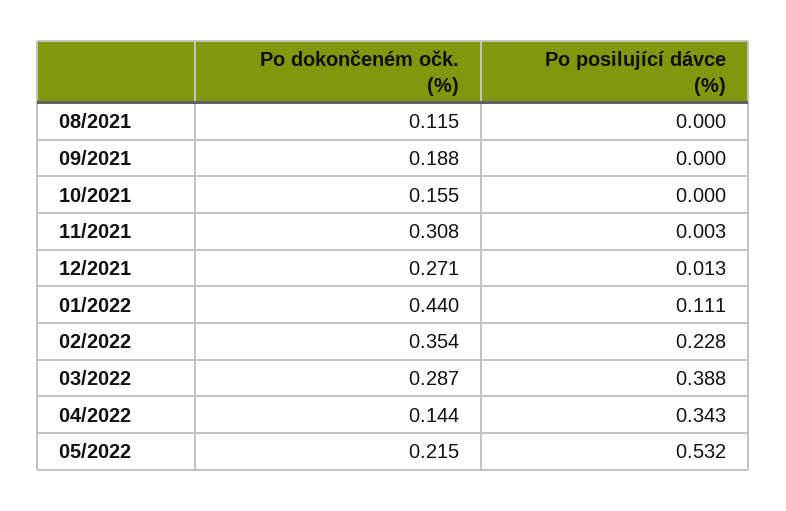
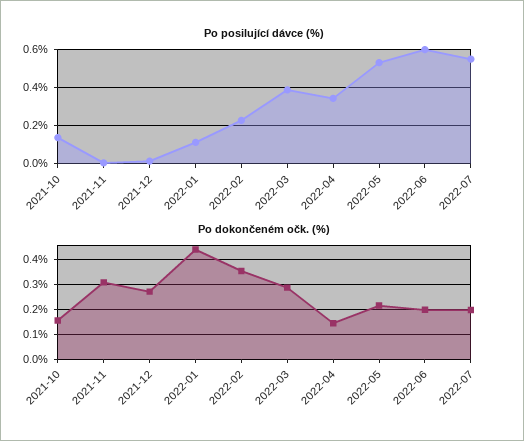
Po dokončeném očk. (%), 08/2021: 0.115 -> none
Po posilující dávce (%), 08/2021: 0 -> none
Po dokončeném očk. (%), 09/2021: 0.188 -> none
Po posilující dávce (%), 09/2021: 0 -> none
Po posilující dávce (%), 10/2021: 0 -> 0.15
Po posilující dávce (%), 2022-06: none -> 0.6
Po posilující dávce (%), 2022-07: none -> 0.55
Po dokončeném očk. (%), 2022-06: none -> 0.2
Po dokončeném očk. (%), 2022-07: none -> 0.2

